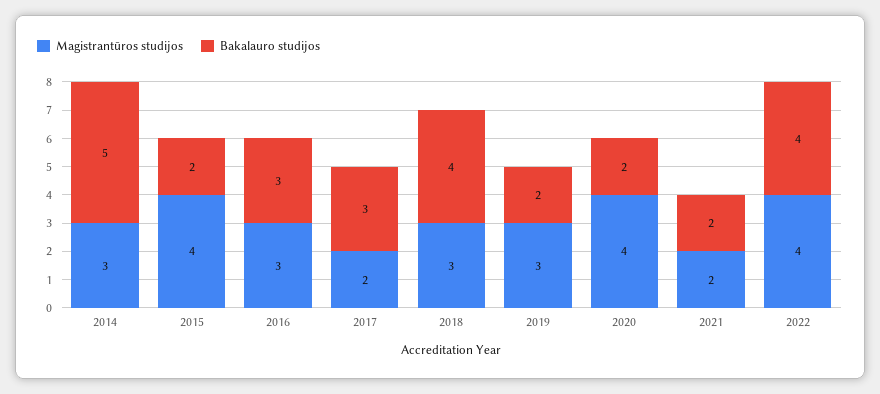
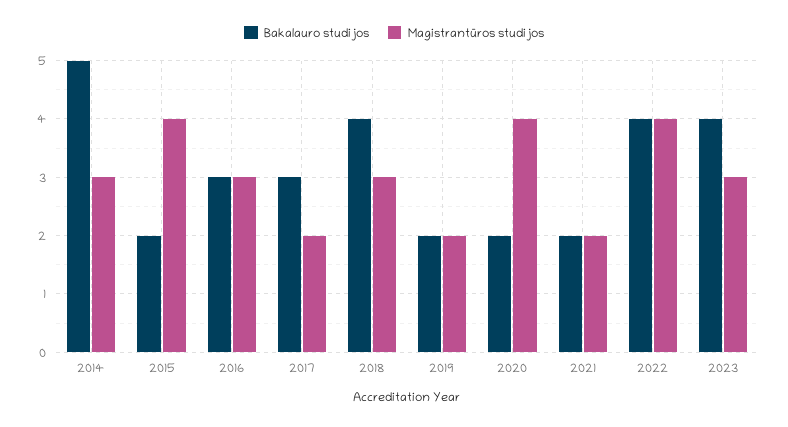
Magistrantūros studijos, 2019: 3 -> 2
Bakalauro studijos, 2023: none -> 4
Magistrantūros studijos, 2023: none -> 3

